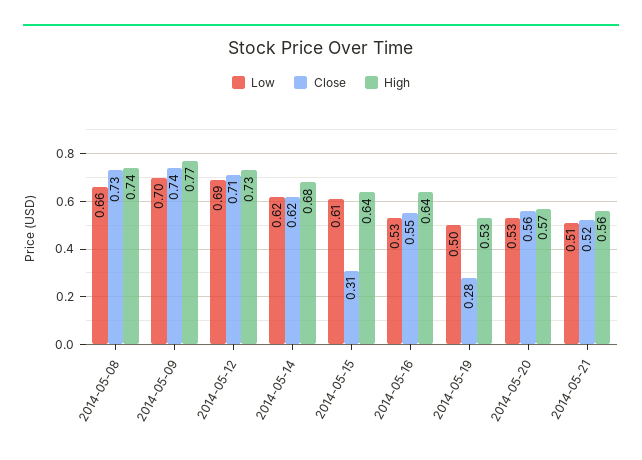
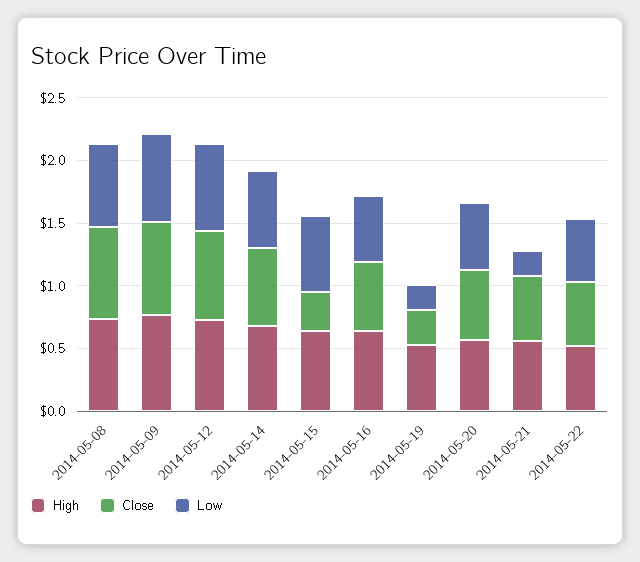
Low, 2014-05-19: 0.5 -> 0.2
Low, 2014-05-21: 0.51 -> 0.2
High, 2014-05-22: none -> 0.5
Close, 2014-05-22: none -> 0.5
Low, 2014-05-22: none -> 0.5

